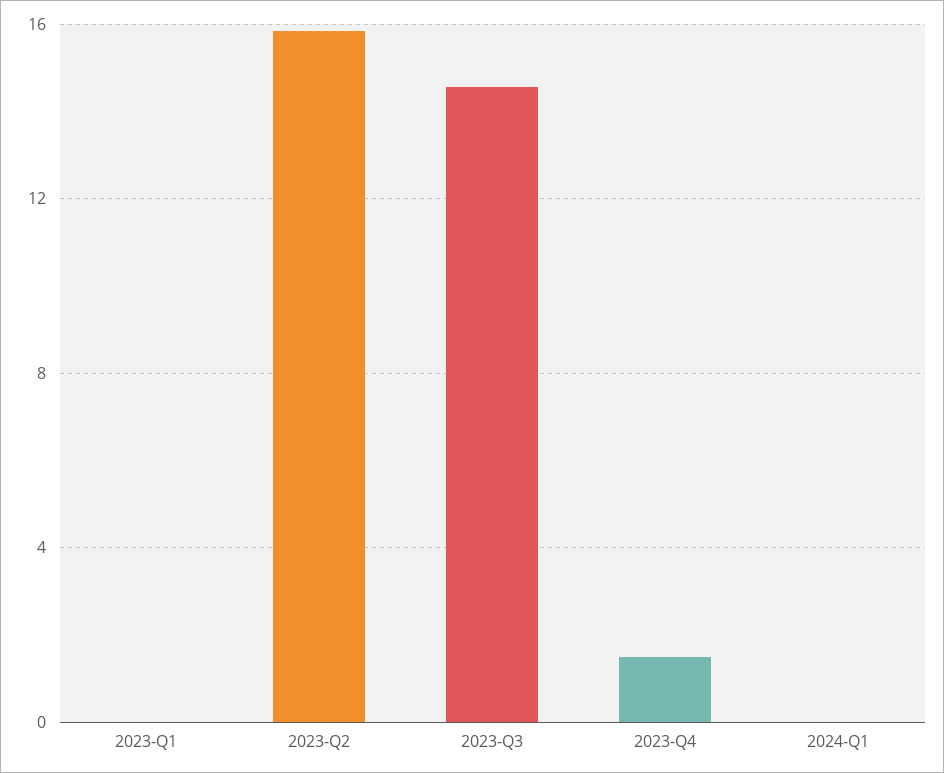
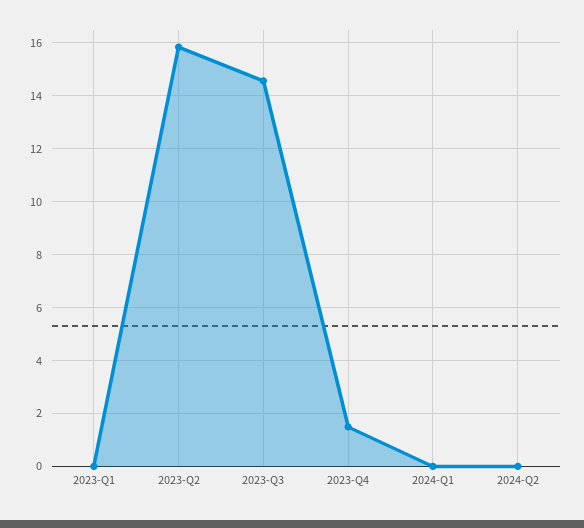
2024-Q2: none -> 0

